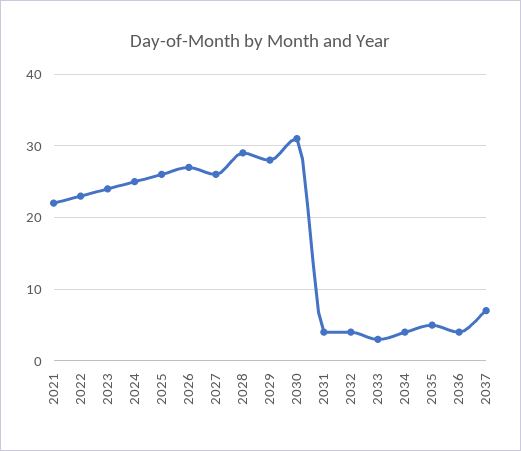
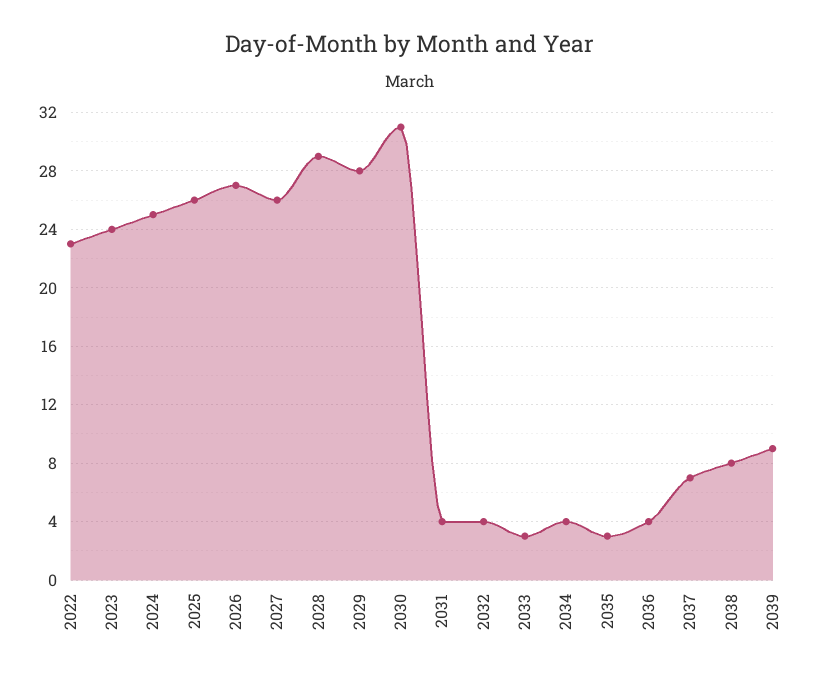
2021: 22 -> none
2035: 5 -> 3
2038: none -> 8
2039: none -> 9

